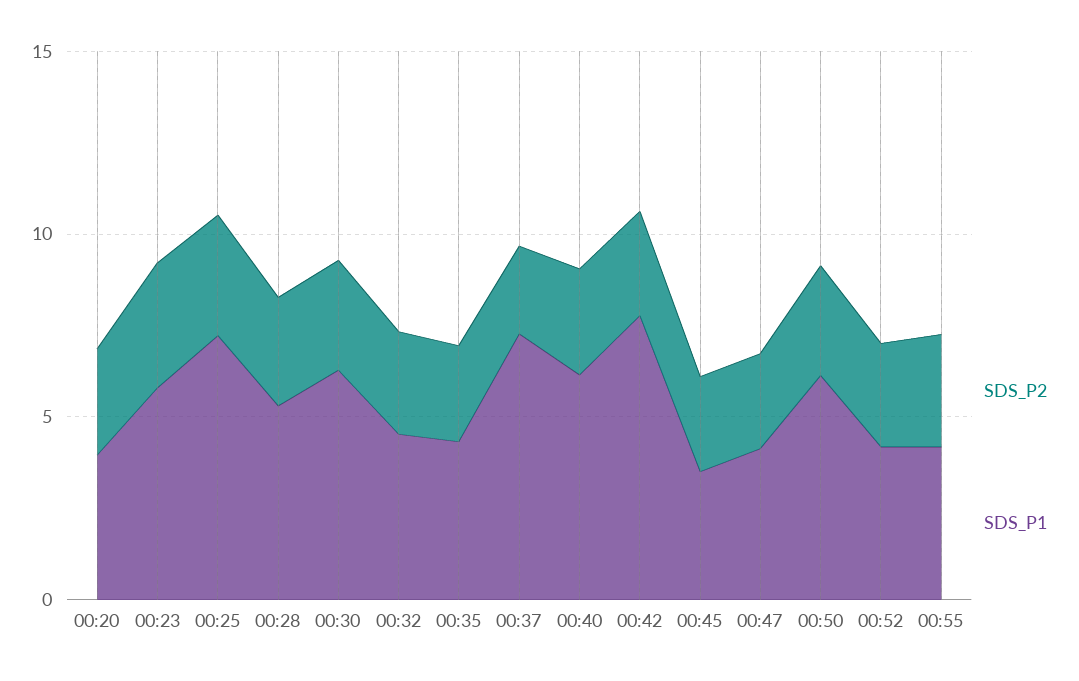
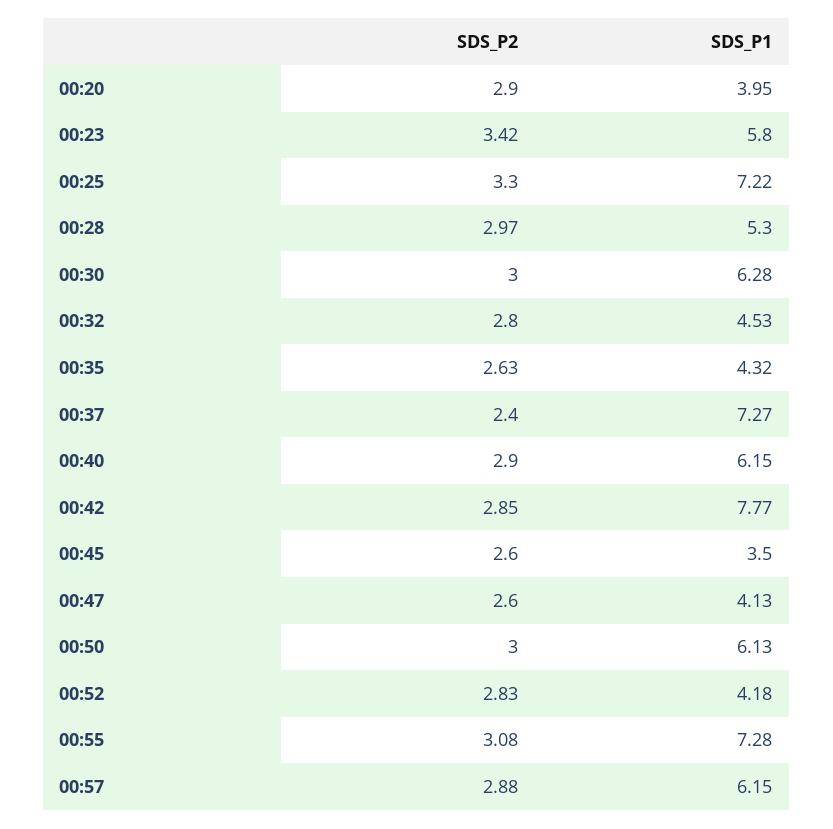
SDS_P1, 00:55: 4 -> 7.28
SDS_P2, 00:57: none -> 2.88
SDS_P1, 00:57: none -> 6.15

